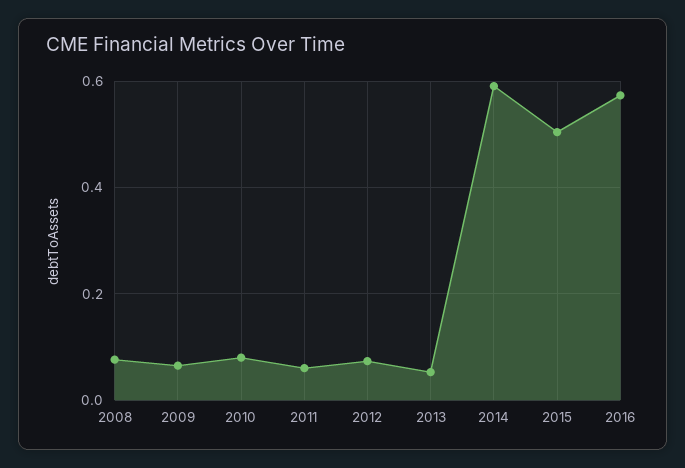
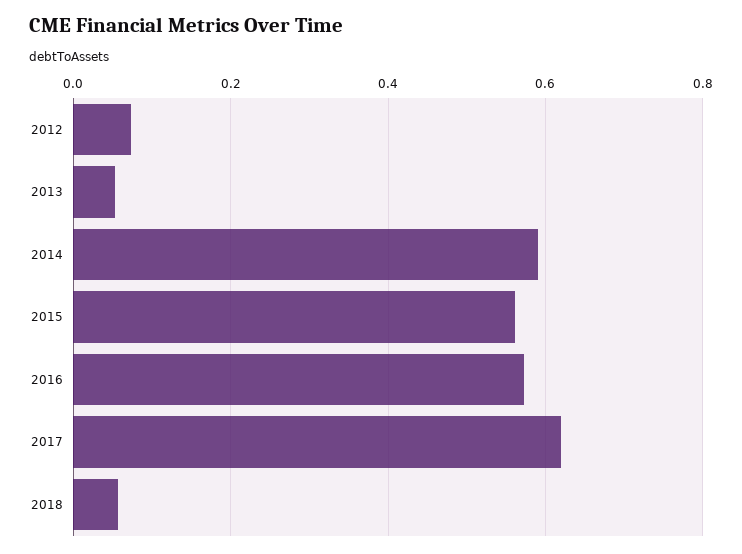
2008: 0.08 -> none
2009: 0.06 -> none
2010: 0.08 -> none
2011: 0.06 -> none
2015: 0.5 -> 0.56
2017: none -> 0.62
2018: none -> 0.06

